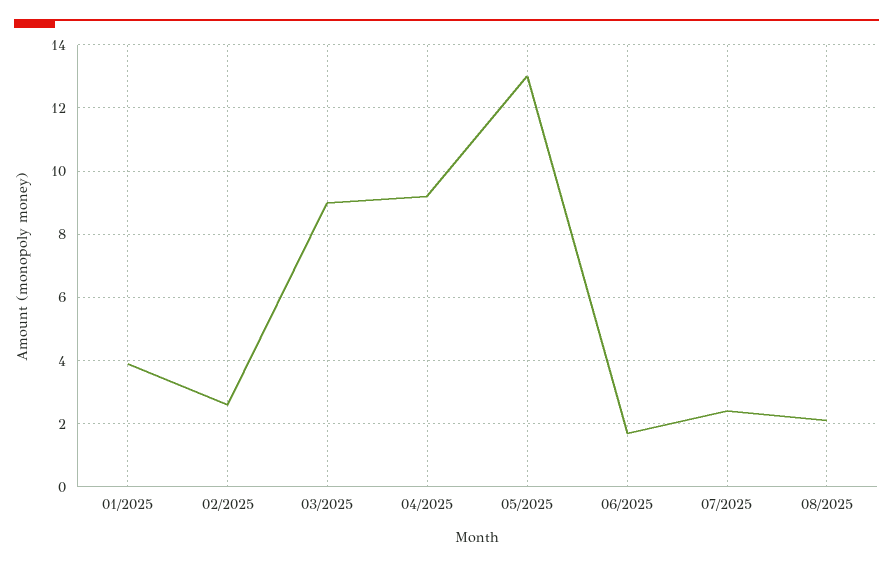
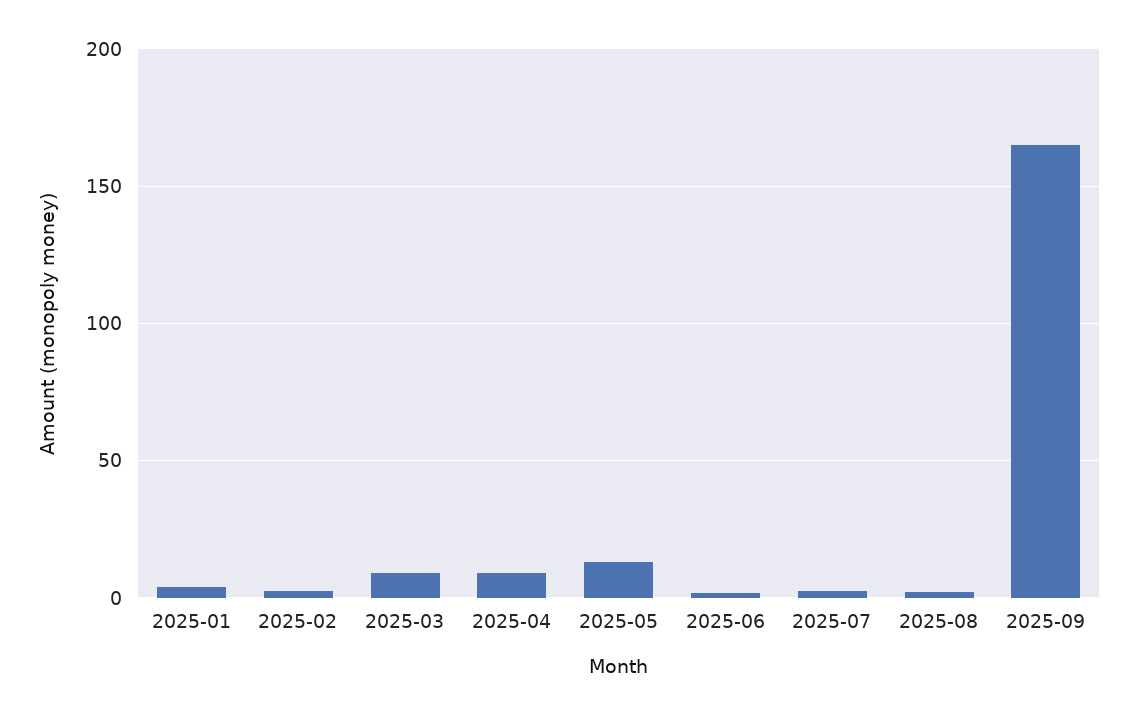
2025-09: none -> 165

